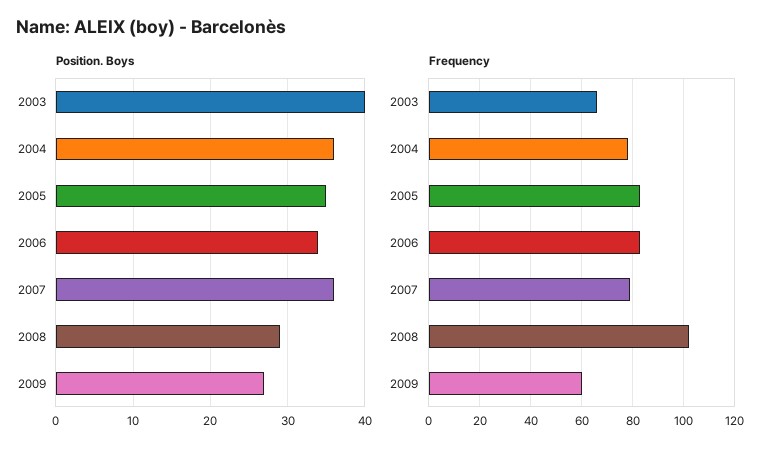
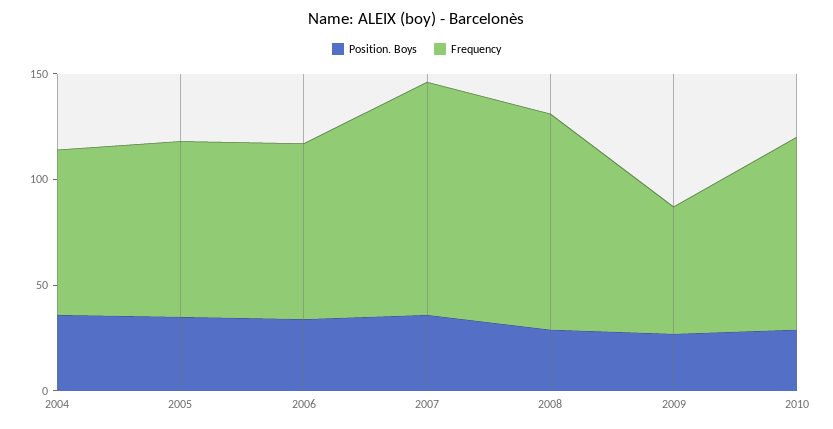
Position. Boys, 2003: 40 -> none
Frequency, 2003: 65 -> none
Frequency, 2007: 80 -> 110
Position. Boys, 2010: none -> 30
Frequency, 2010: none -> 90

